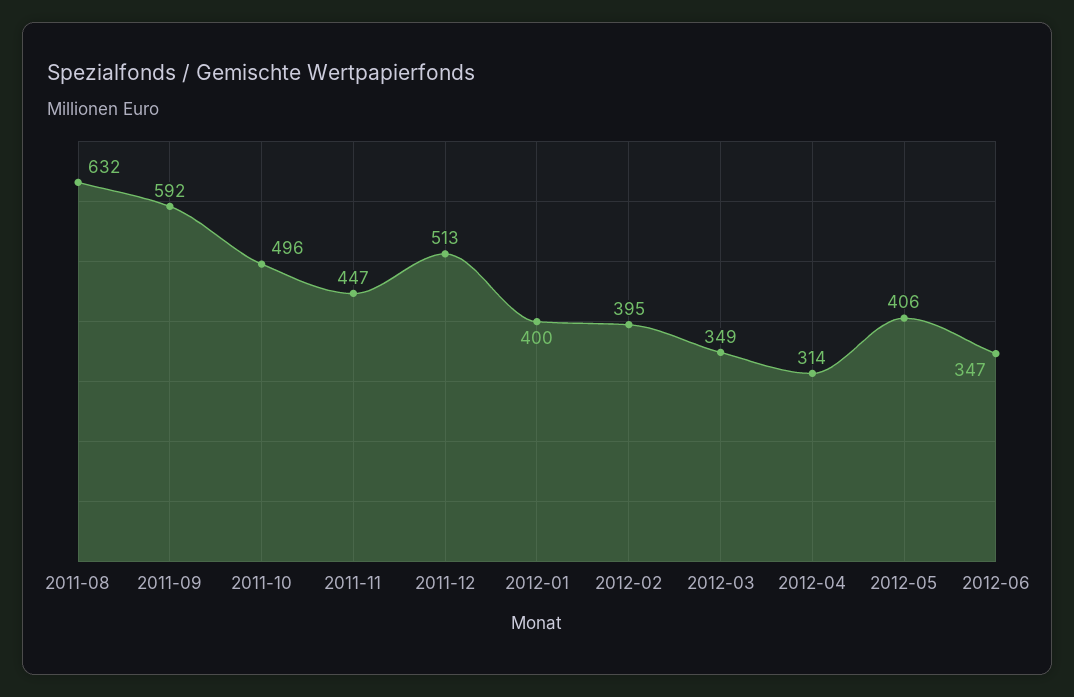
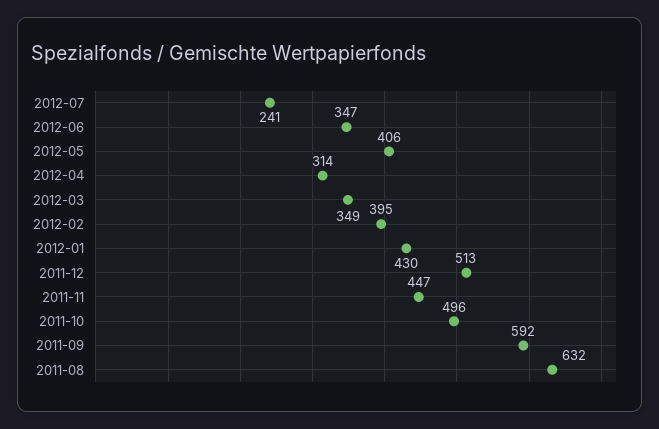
2012-01: 400 -> 430
2012-07: none -> 241

